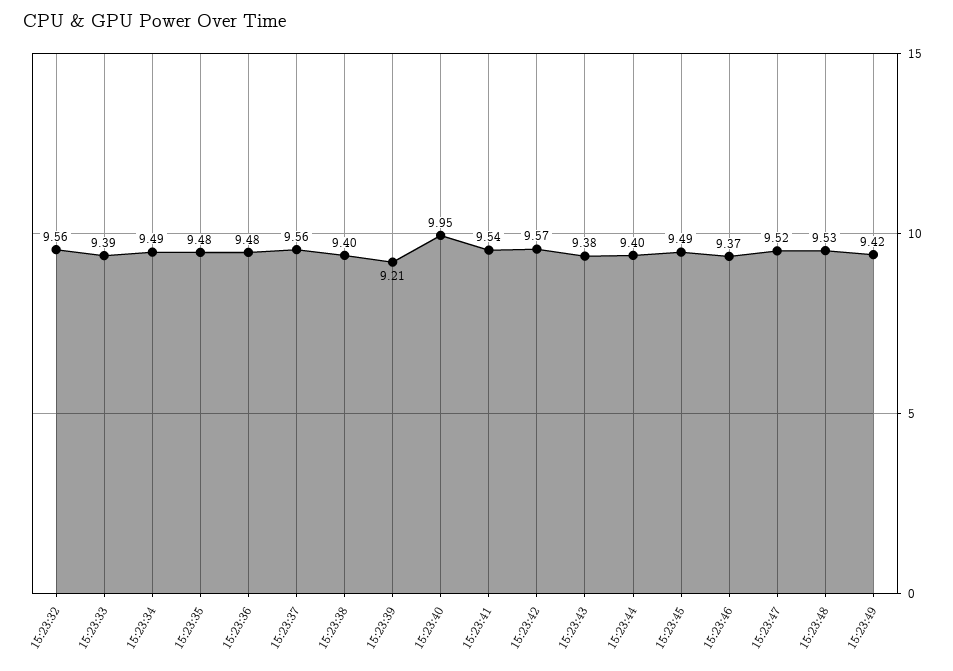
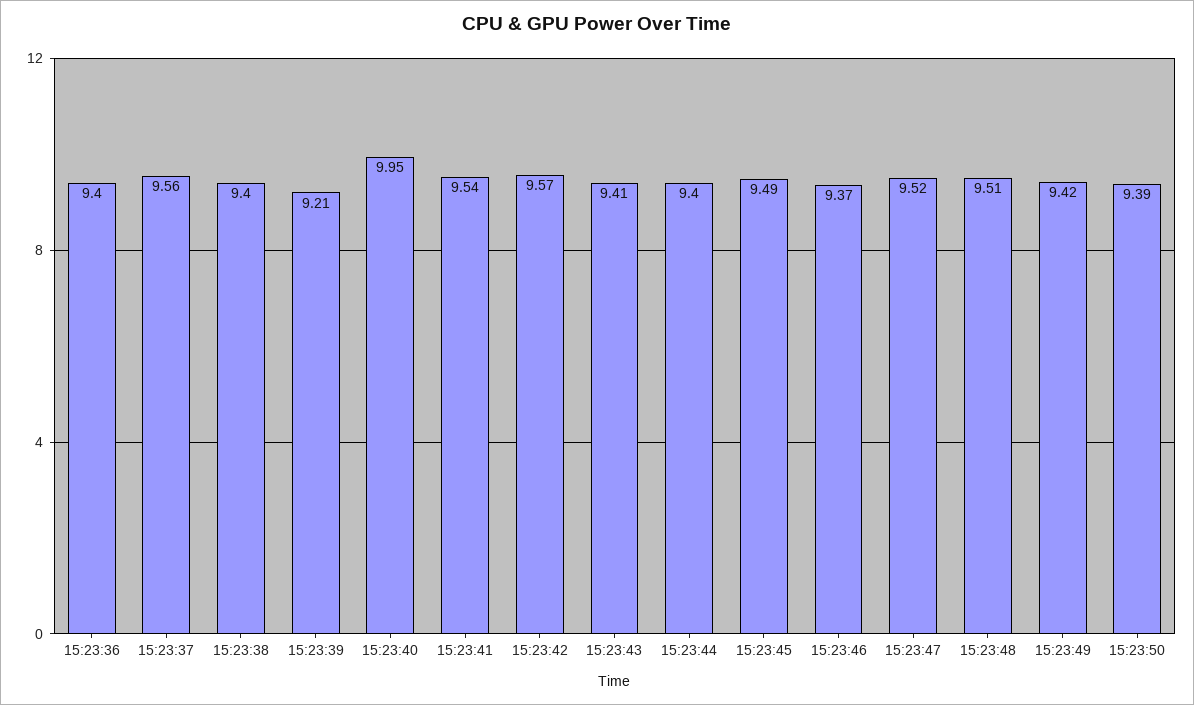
15:23:32: 9.56 -> none
15:23:33: 9.39 -> none
15:23:34: 9.49 -> none
15:23:35: 9.48 -> none
15:23:36: 9.48 -> 9.4
15:23:43: 9.38 -> 9.41
15:23:48: 9.53 -> 9.51
15:23:50: none -> 9.39

